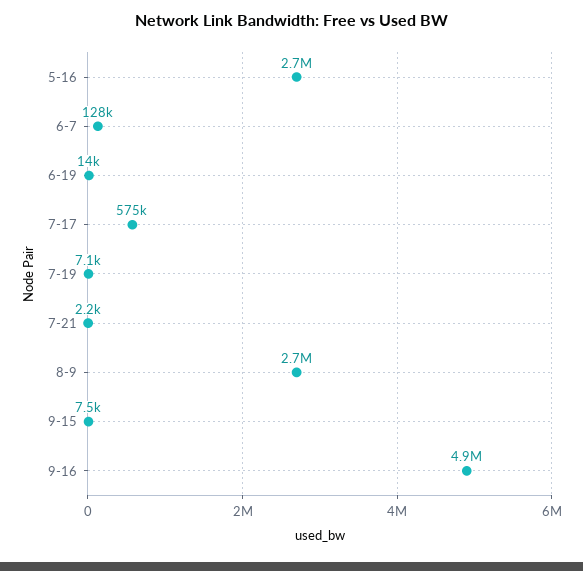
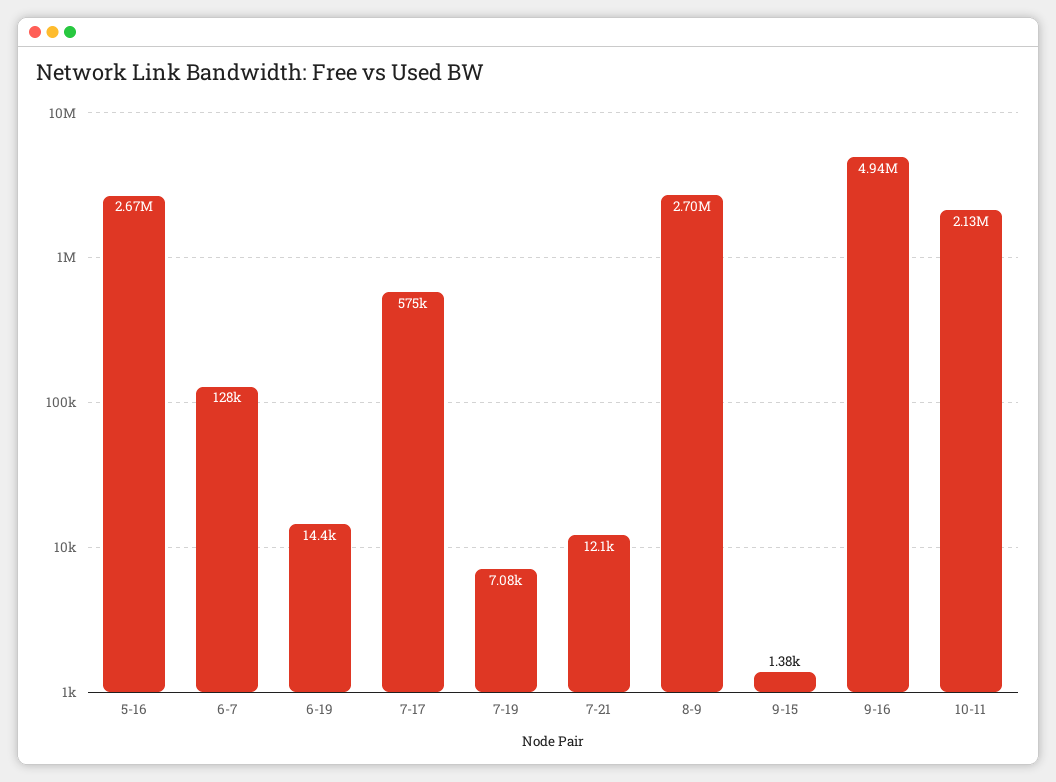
7-21: 2200 -> 12100
9-15: 7500 -> 1380
10-11: none -> 2130000

